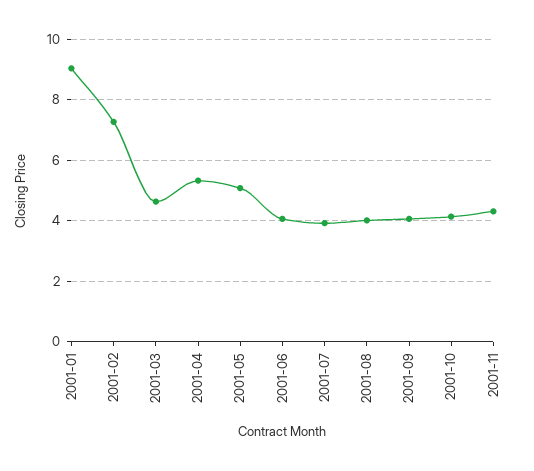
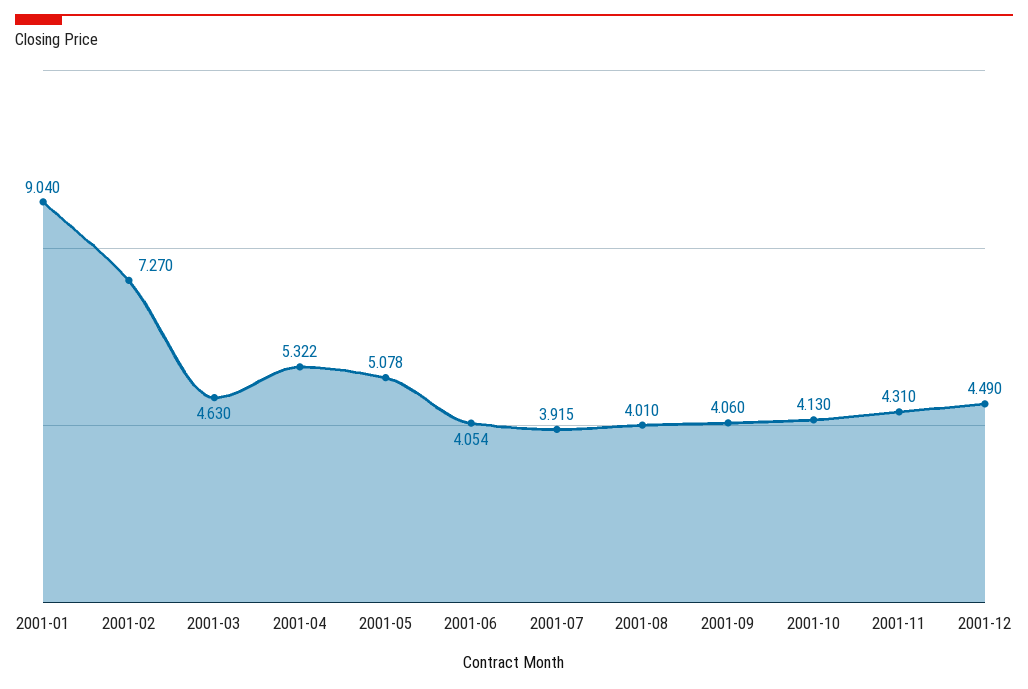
2001-12: none -> 4.49

